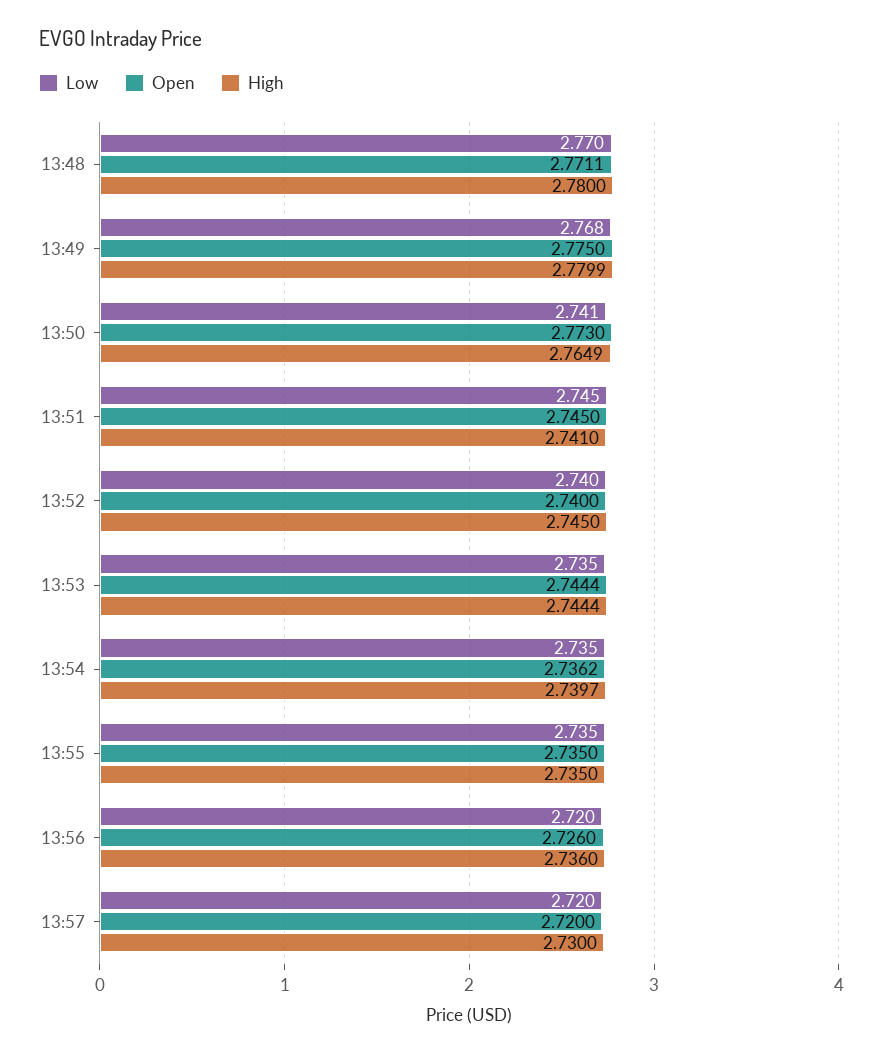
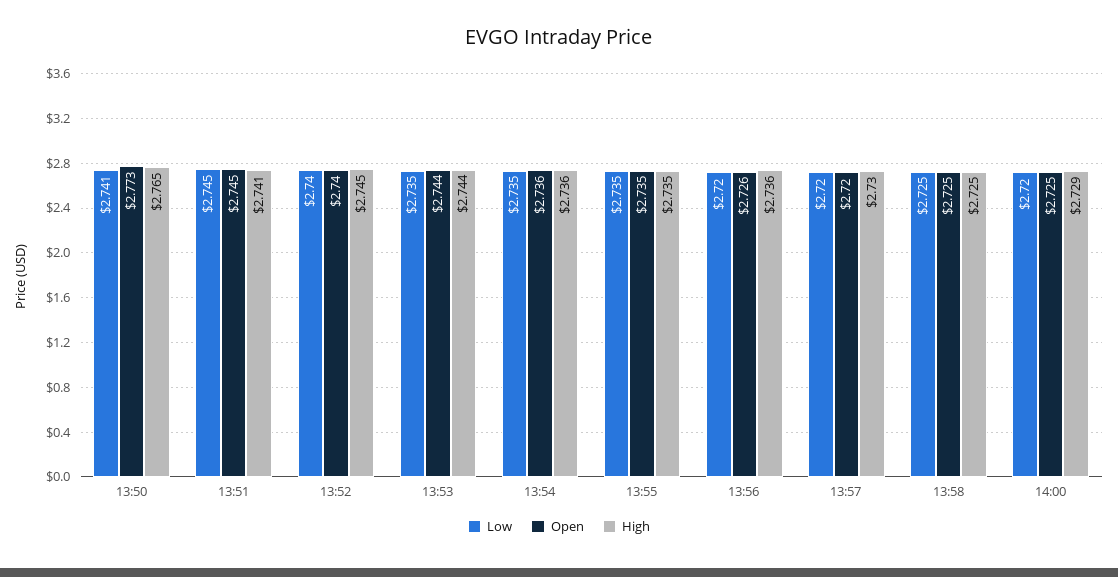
Low, 13:48: 2.77 -> none
Open, 13:48: 2.7711 -> none
High, 13:48: 2.78 -> none
Low, 13:49: 2.768 -> none
Open, 13:49: 2.775 -> none
High, 13:49: 2.7799 -> none
High, 13:54: 2.7397 -> 2.736
Low, 13:58: none -> 2.725
Open, 13:58: none -> 2.725
High, 13:58: none -> 2.725
Low, 14:00: none -> 2.72
Open, 14:00: none -> 2.725
High, 14:00: none -> 2.729

